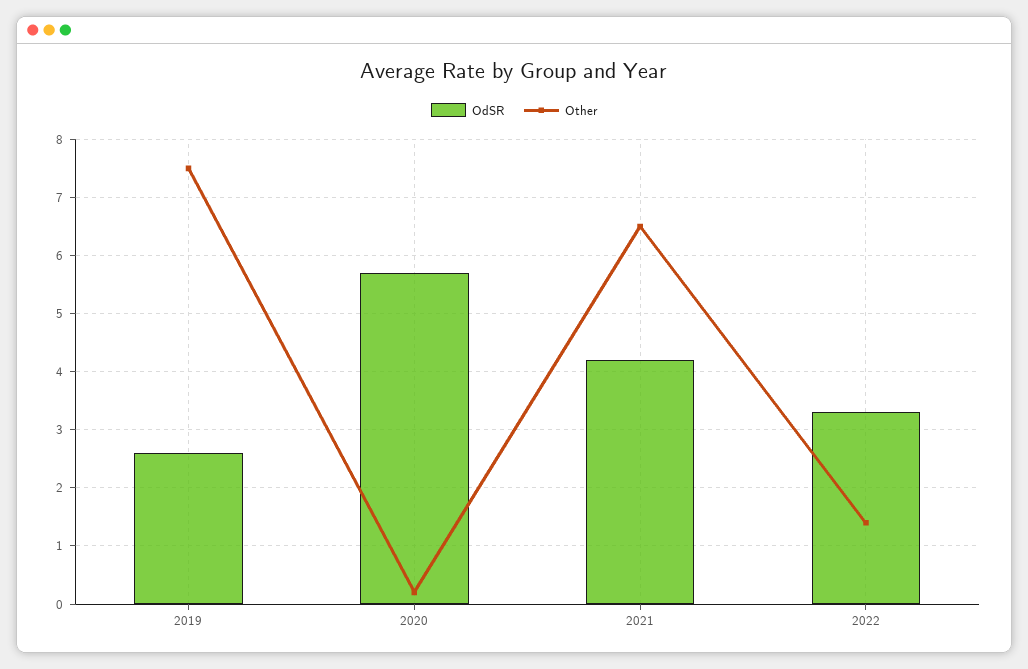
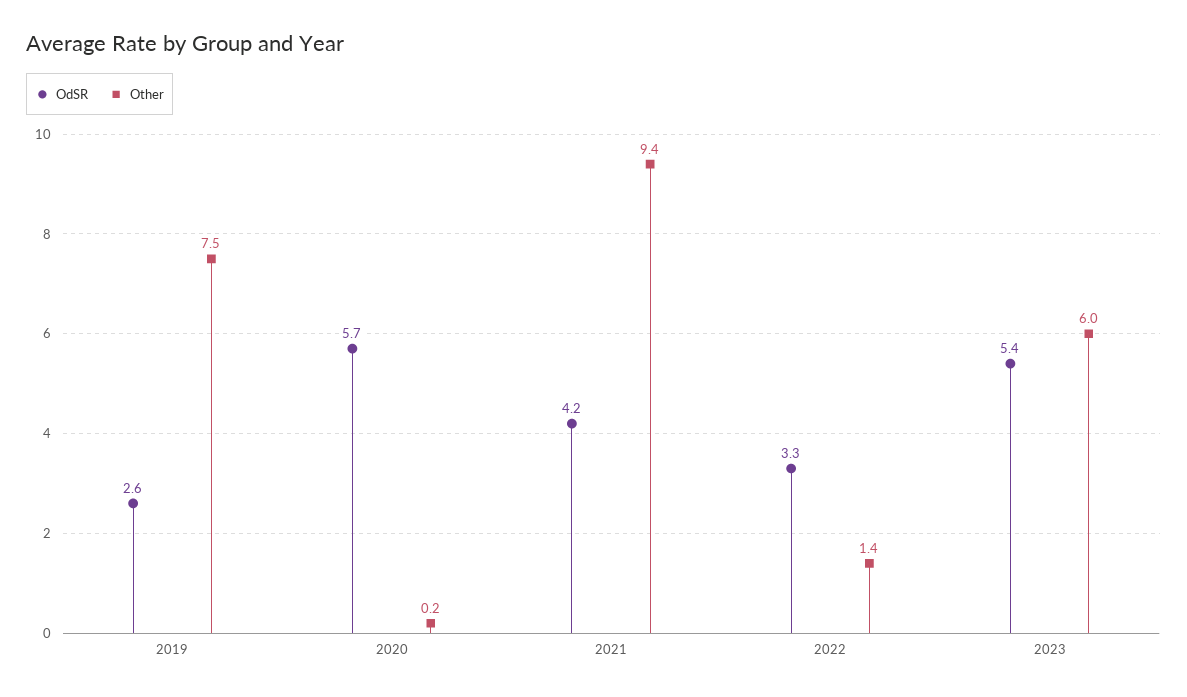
Other, 2021: 6.5 -> 9.4
OdSR, 2023: none -> 5.4
Other, 2023: none -> 6

